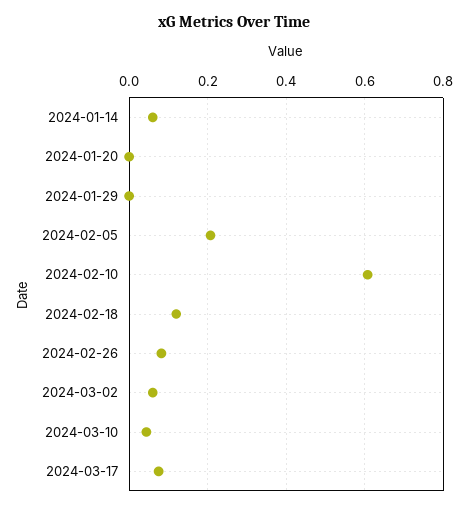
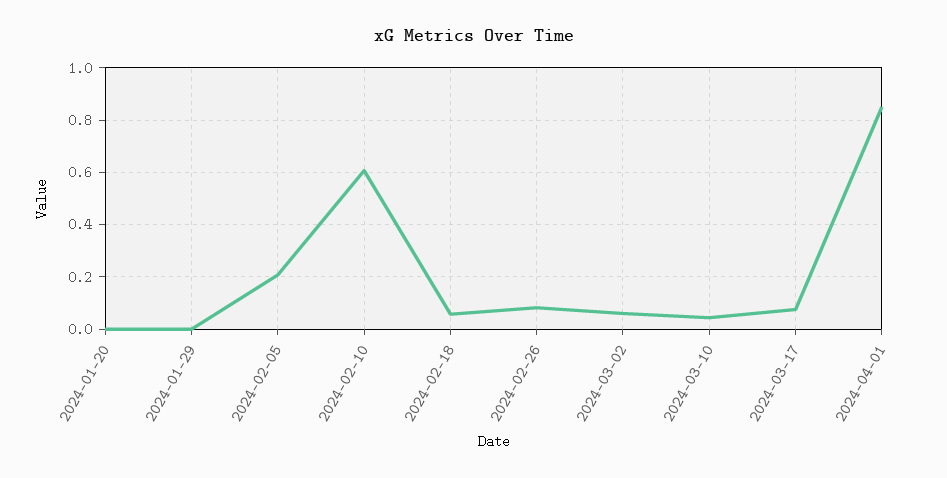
2024-01-14: 0.06 -> none
2024-02-18: 0.12 -> 0.05
2024-04-01: none -> 0.85

